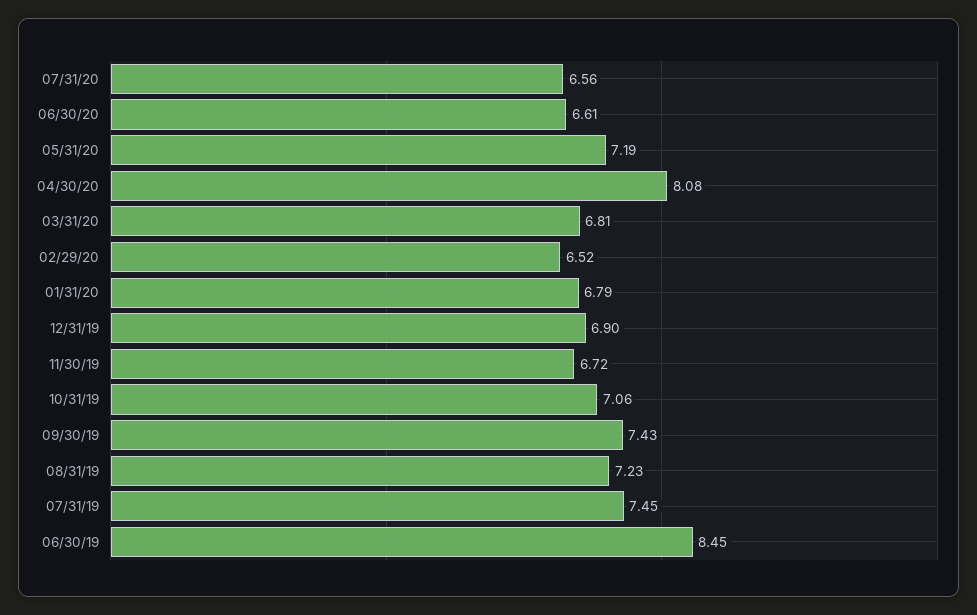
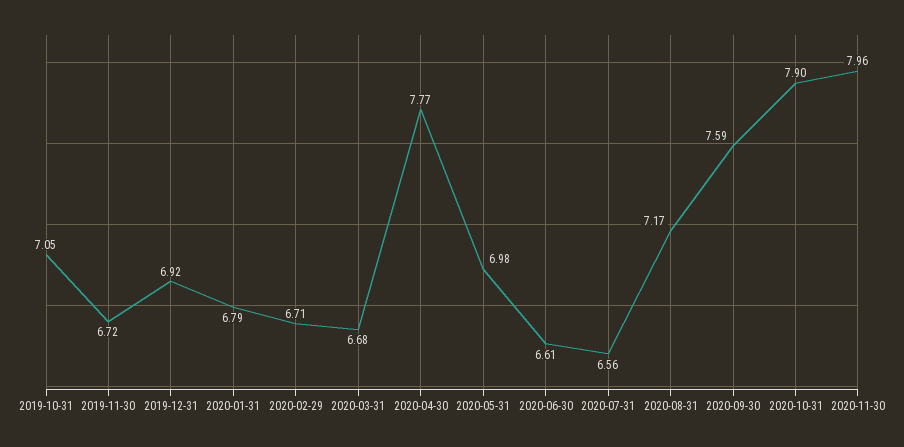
05/31/20: 7.19 -> 6.98
04/30/20: 8.08 -> 7.77
03/31/20: 6.81 -> 6.68
02/29/20: 6.52 -> 6.71
12/31/19: 6.9 -> 6.92
10/31/19: 7.06 -> 7.05
09/30/19: 7.43 -> none
08/31/19: 7.23 -> none
07/31/19: 7.45 -> none
06/30/19: 8.45 -> none
2020-08-31: none -> 7.17
2020-09-30: none -> 7.59
2020-10-31: none -> 7.9
2020-11-30: none -> 7.96

